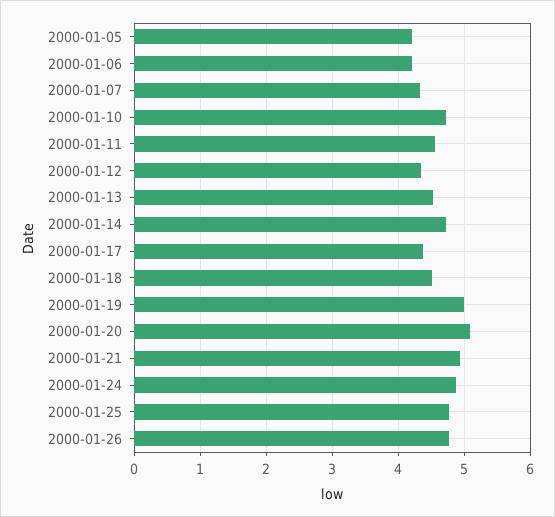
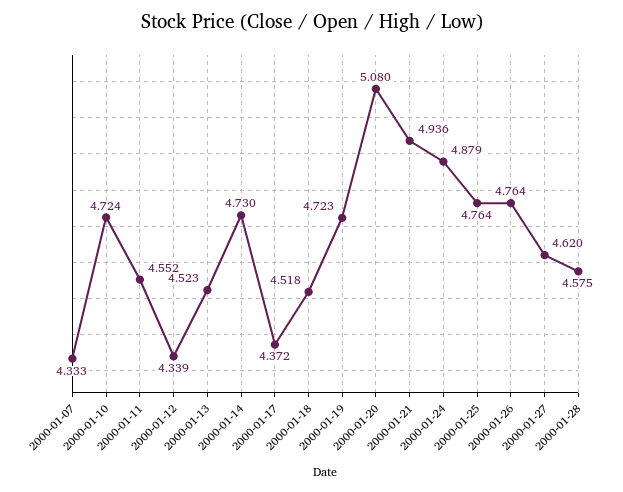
2000-01-05: 4.2 -> none
2000-01-06: 4.2 -> none
2000-01-19: 5 -> 4.723
2000-01-27: none -> 4.62
2000-01-28: none -> 4.575

